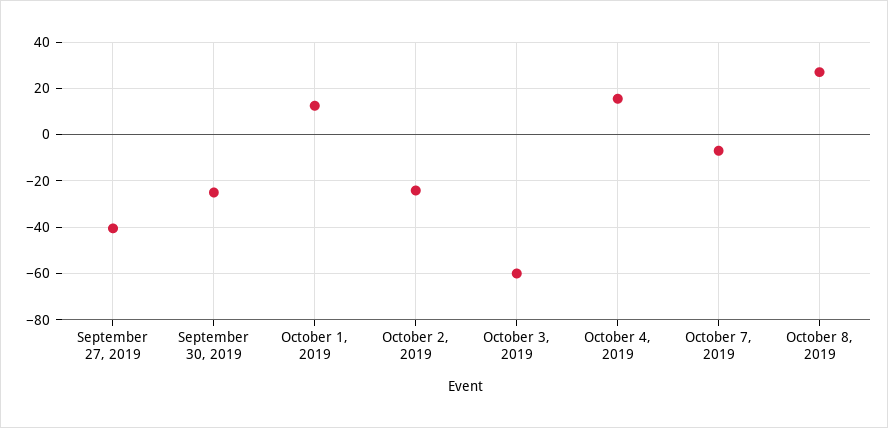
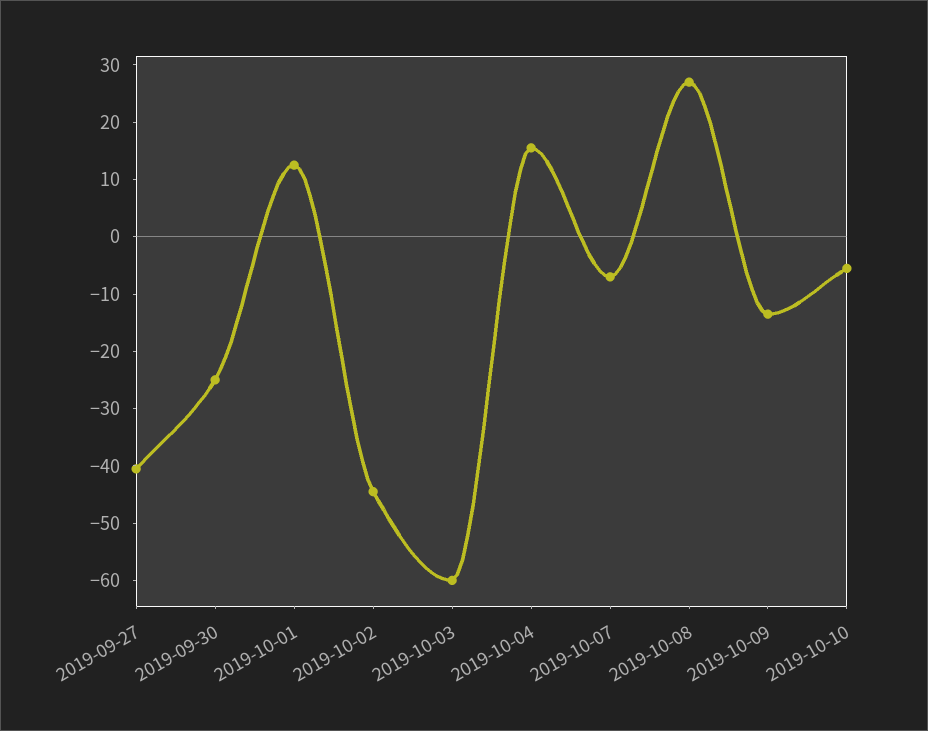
October 2, 2019: -25 -> -44
2019-10-09: none -> -14
2019-10-10: none -> -6

